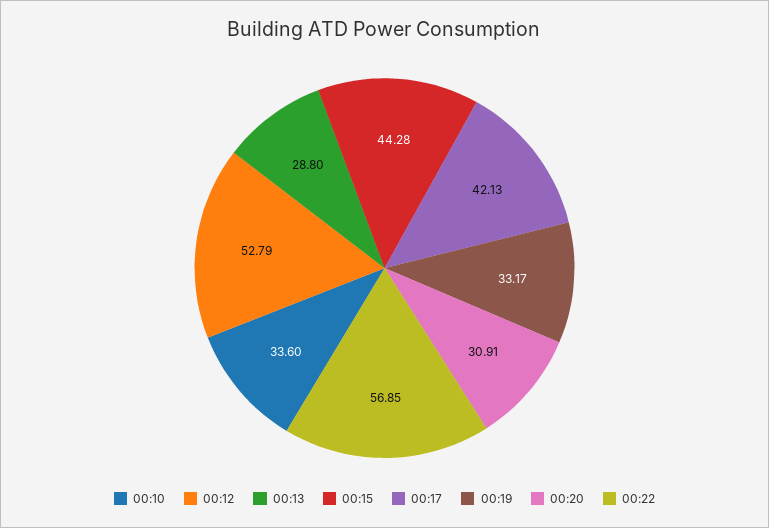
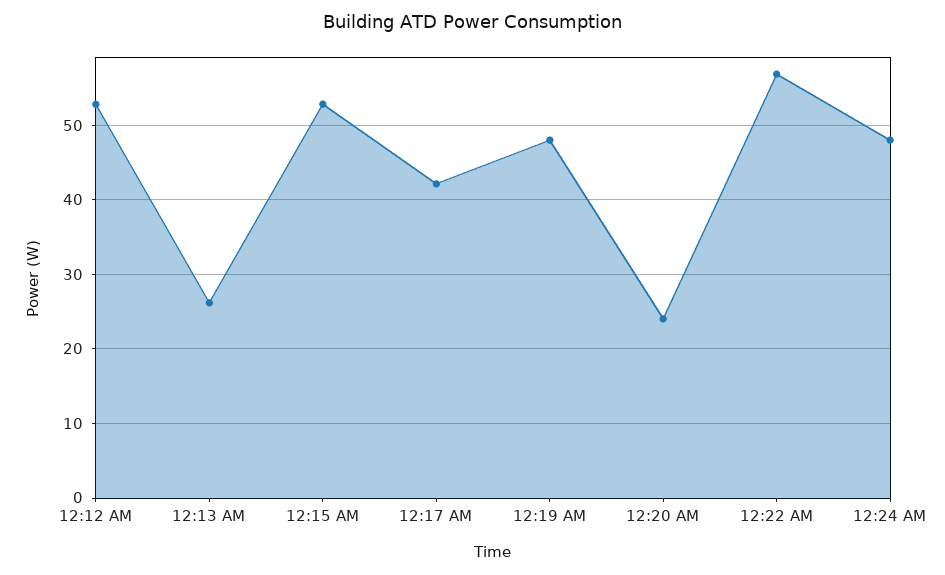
00:10: 33.6 -> none
00:13: 28.8 -> 26
00:15: 44.28 -> 53
00:19: 33.17 -> 48
00:20: 30.91 -> 24
12:24 AM: none -> 48

